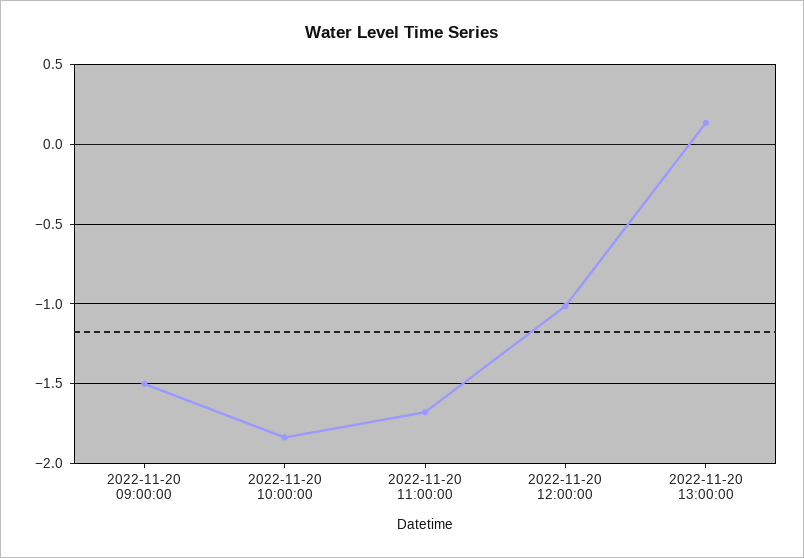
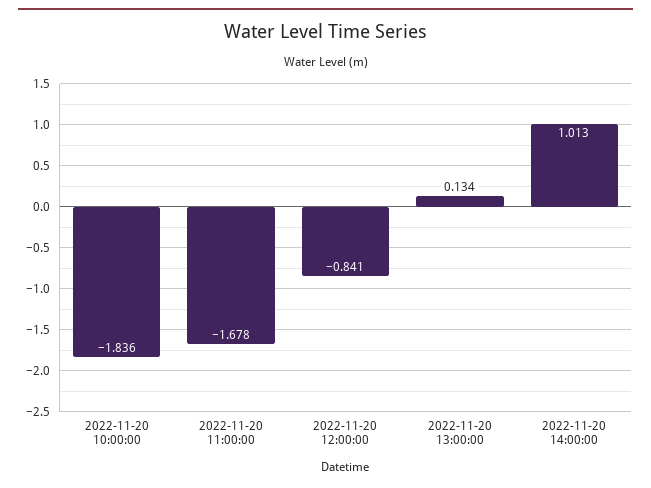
2022-11-20 09:00:00: -1.5 -> none
2022-11-20 12:00:00: -1 -> -0.841
2022-11-20 14:00:00: none -> 1.013

